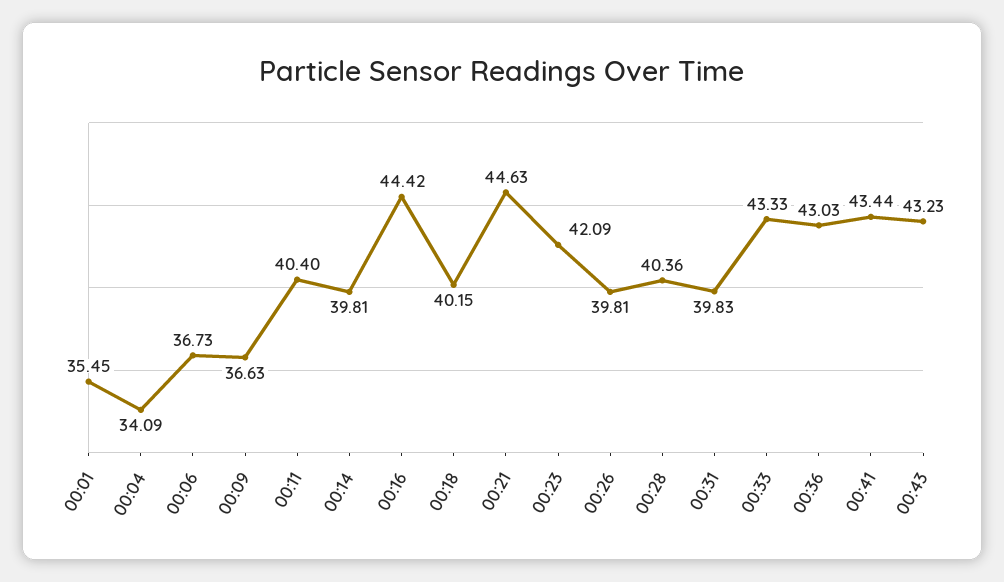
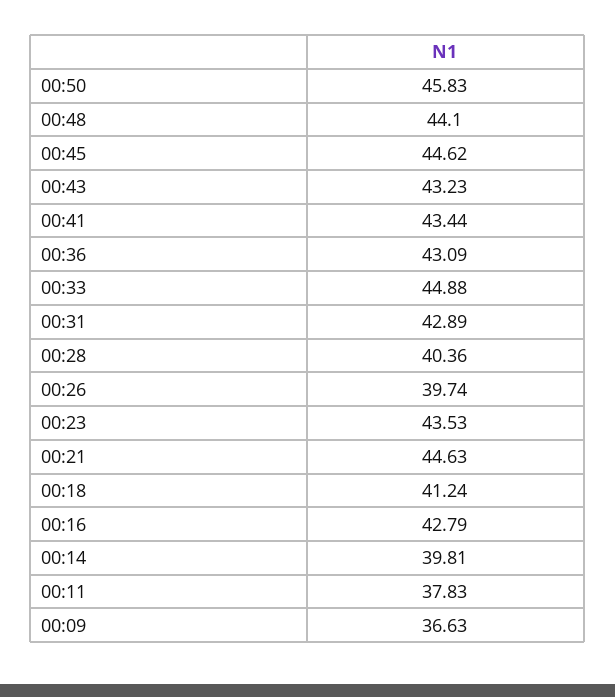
00:01: 35.45 -> none
00:04: 34.09 -> none
00:06: 36.73 -> none
00:11: 40.4 -> 37.83
00:16: 44.42 -> 42.79
00:18: 40.15 -> 41.24
00:23: 42.09 -> 43.53
00:26: 39.81 -> 39.74
00:31: 39.83 -> 42.89
00:33: 43.33 -> 44.88
00:36: 43.03 -> 43.09
00:50: none -> 45.83
00:48: none -> 44.1
00:45: none -> 44.62

